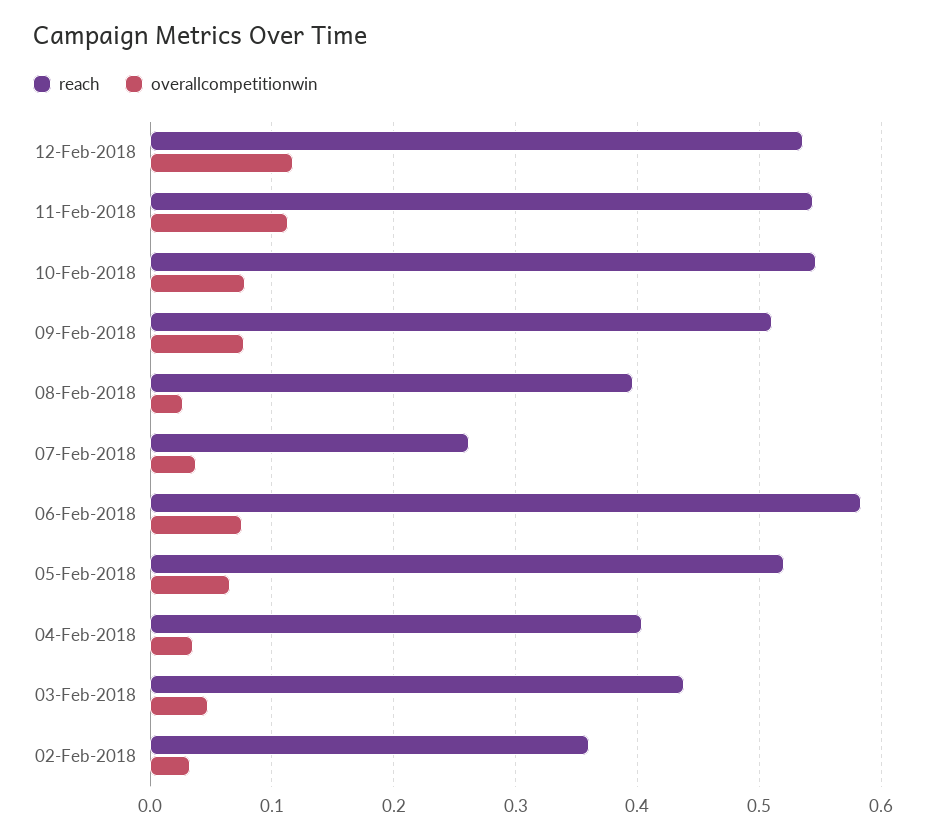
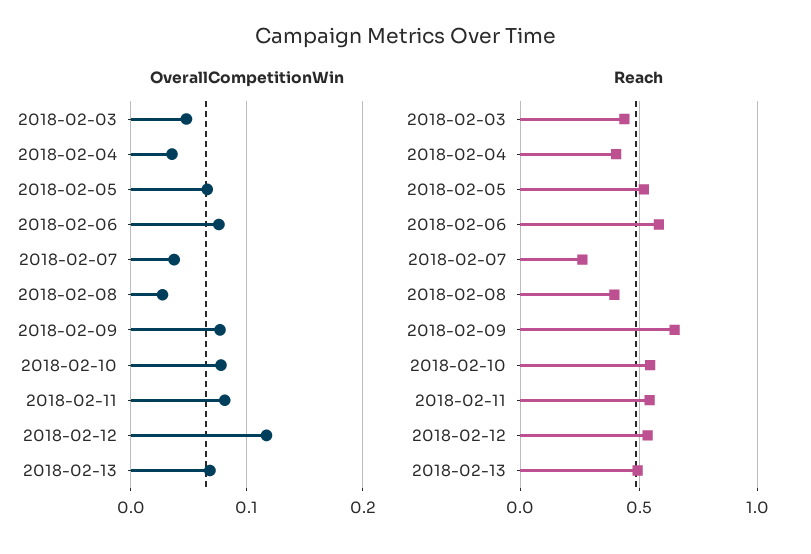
overallcompetitionwin, 11-Feb-2018: 0.11 -> 0.08
reach, 09-Feb-2018: 0.51 -> 0.65
reach, 02-Feb-2018: 0.36 -> none
overallcompetitionwin, 02-Feb-2018: 0.03 -> none
overallcompetitionwin, 2018-02-13: none -> 0.07
reach, 2018-02-13: none -> 0.5

